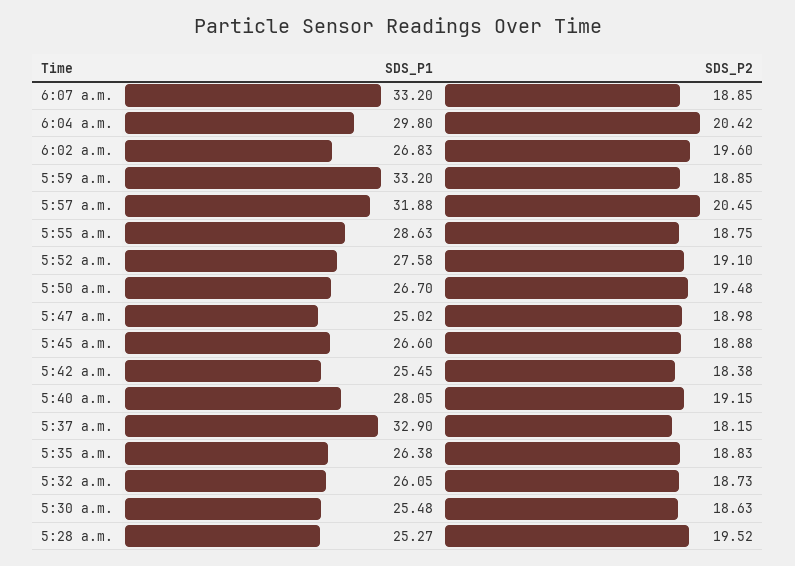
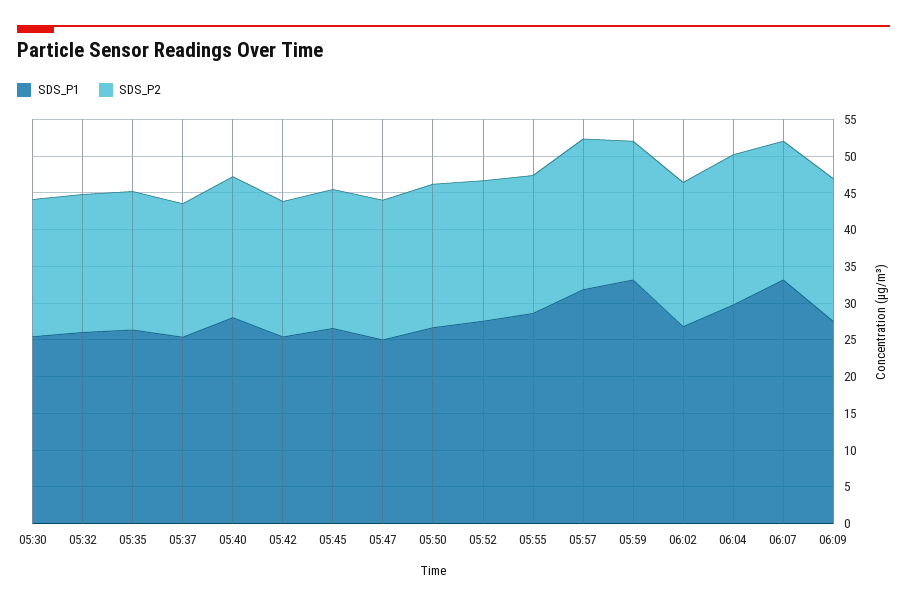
SDS_P1, 5:37 a.m.: 32.9 -> 25
SDS_P1, 5:28 a.m.: 25.27 -> none
SDS_P2, 5:28 a.m.: 19.52 -> none
SDS_P1, 06:09: none -> 27.5
SDS_P2, 06:09: none -> 20

